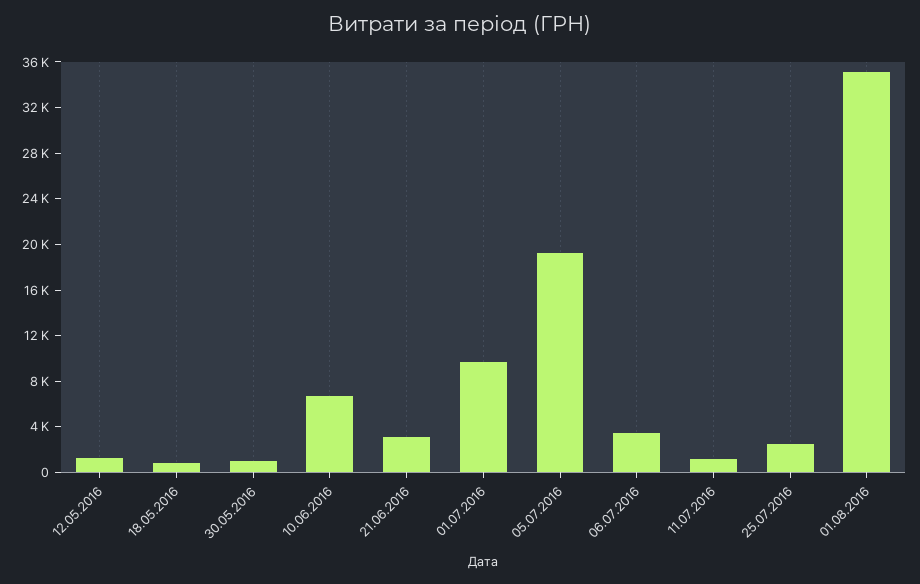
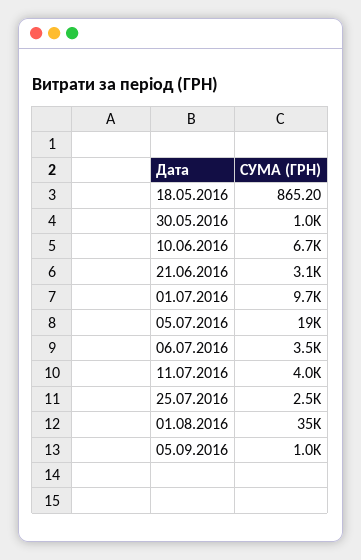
12.05.2016: 1000 -> none
11.07.2016: 1000 -> 4000
05.09.2016: none -> 1000

